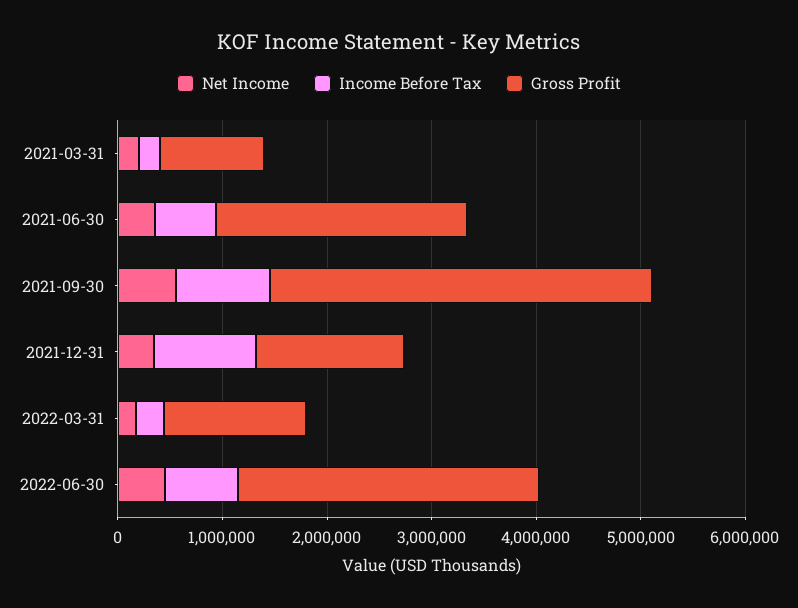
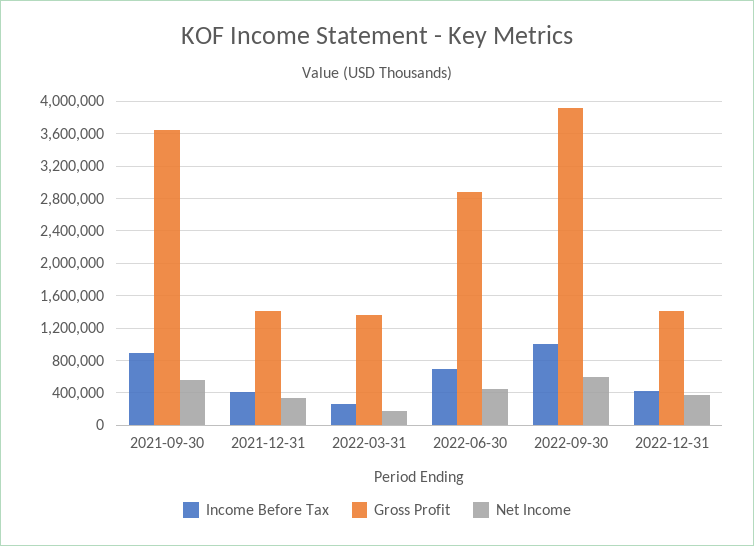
Net Income, 2021-03-31: 200000 -> none
Income Before Tax, 2021-03-31: 200000 -> none
Gross Profit, 2021-03-31: 1000000 -> none
Net Income, 2021-06-30: 400000 -> none
Income Before Tax, 2021-06-30: 600000 -> none
Gross Profit, 2021-06-30: 2400000 -> none
Income Before Tax, 2021-12-31: 1000000 -> 400000
Income Before Tax, 2022-09-30: none -> 1000000
Gross Profit, 2022-09-30: none -> 3900000
Net Income, 2022-09-30: none -> 600000
Income Before Tax, 2022-12-31: none -> 400000
Gross Profit, 2022-12-31: none -> 1400000
Net Income, 2022-12-31: none -> 400000

